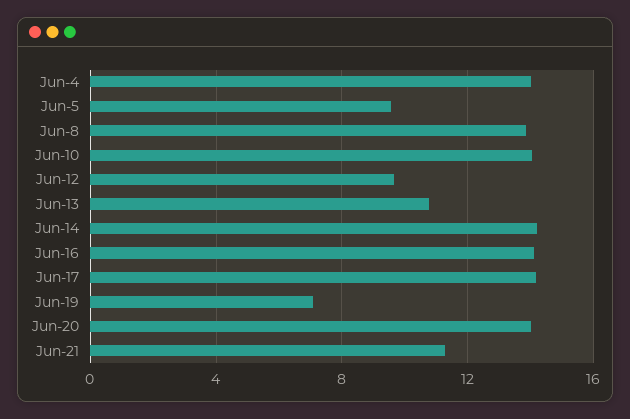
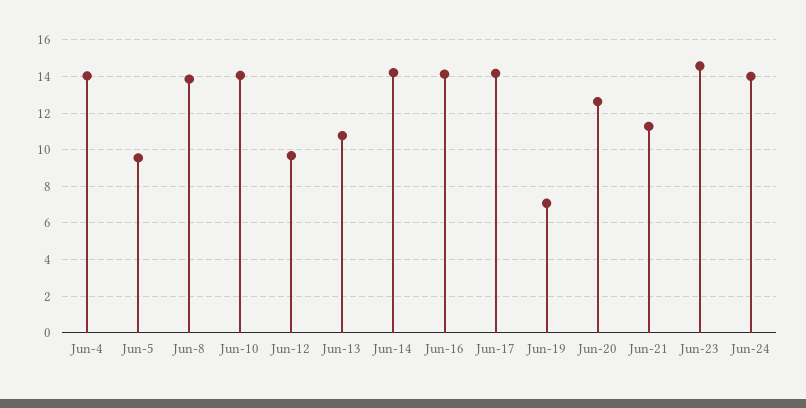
Jun-20: 14 -> 12.5
Jun-23: none -> 14.5
Jun-24: none -> 14

